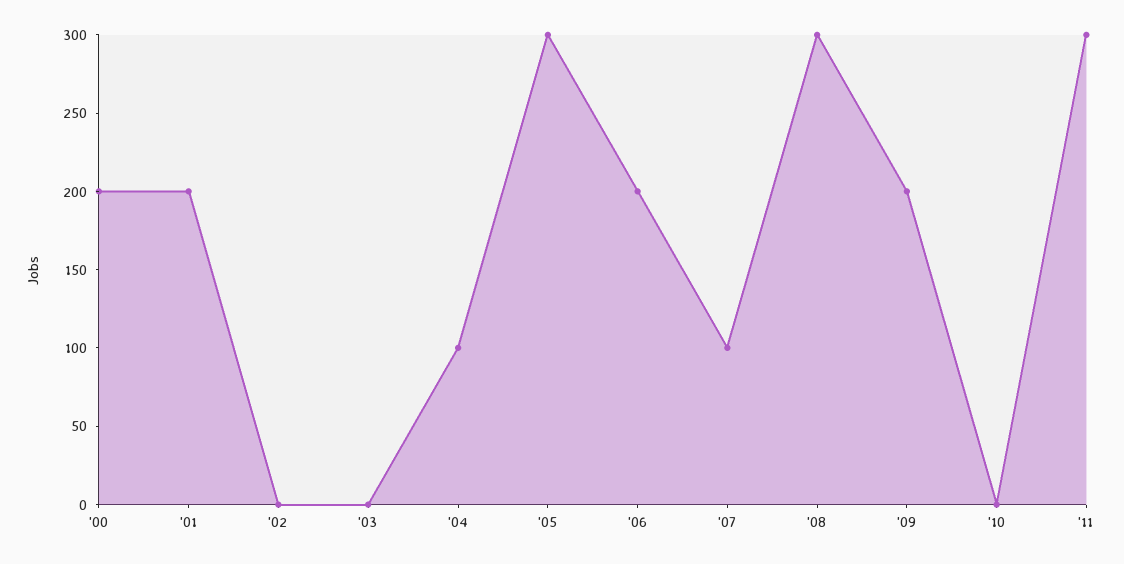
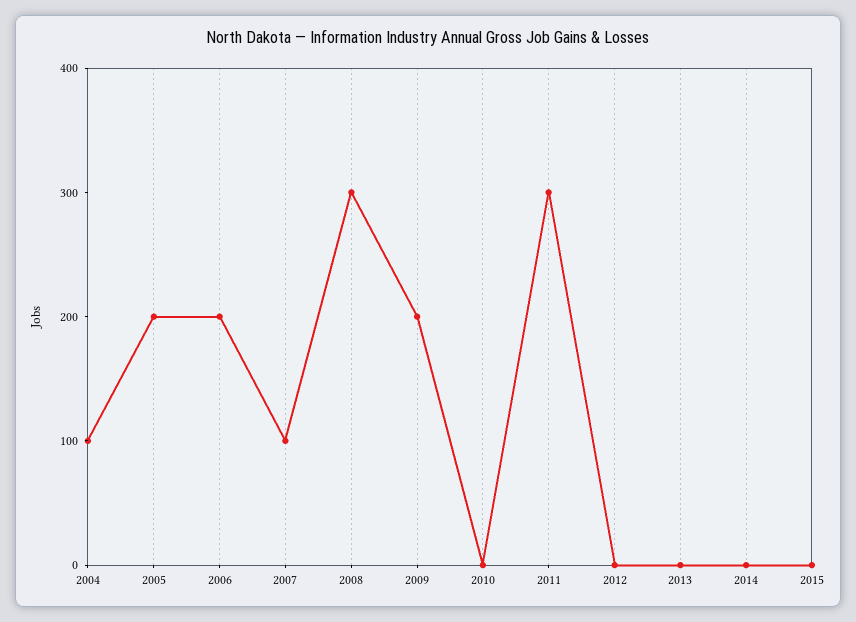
'00: 200 -> none
'01: 200 -> none
'02: 0 -> none
'03: 0 -> none
'05: 300 -> 200
2012: none -> 0
2013: none -> 0
2014: none -> 0
2015: none -> 0

